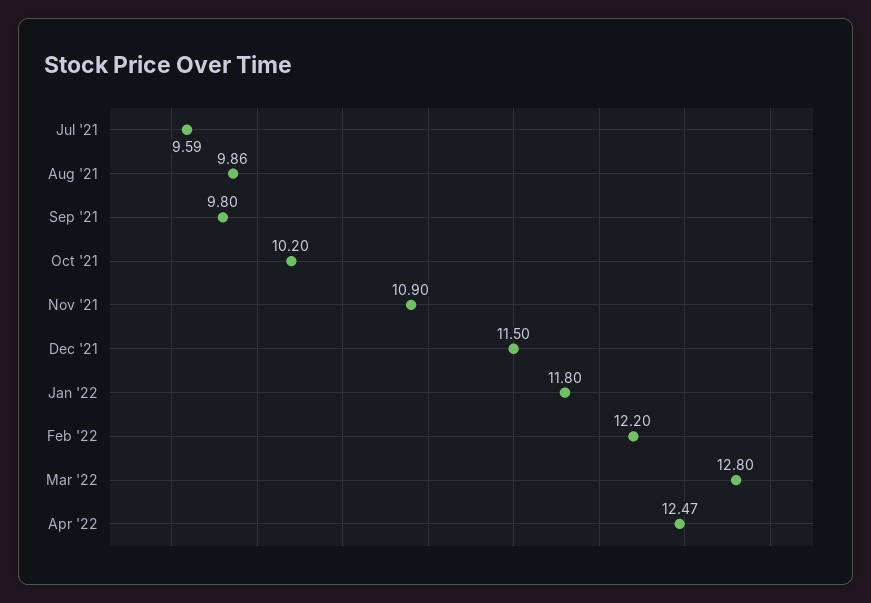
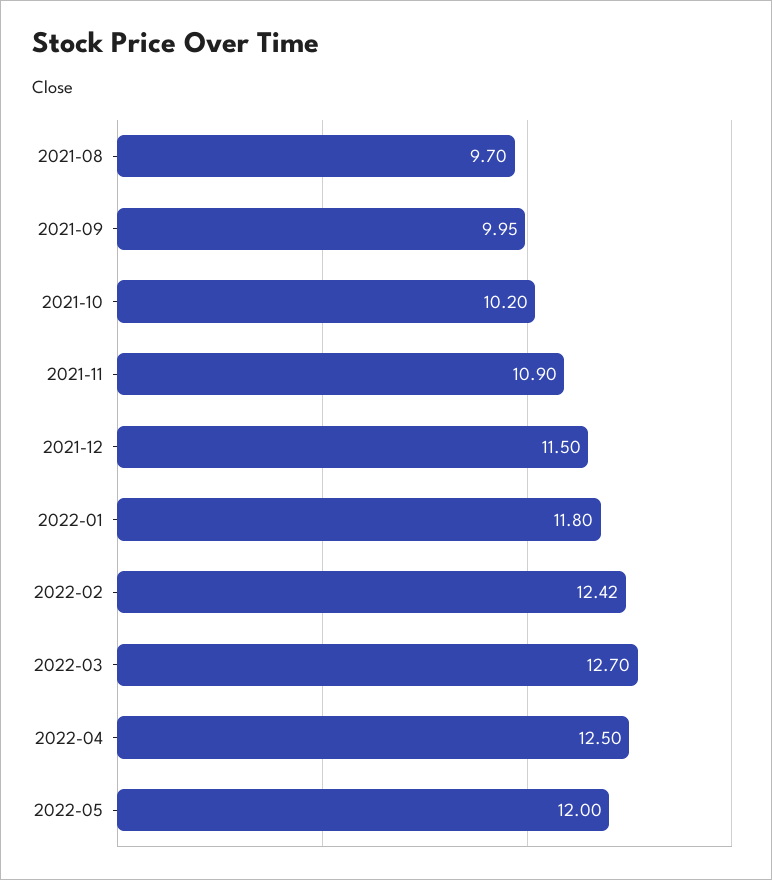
Jul '21: 9.59 -> none
Aug '21: 9.86 -> 9.7
Sep '21: 9.8 -> 9.95
Feb '22: 12.2 -> 12.42
Mar '22: 12.8 -> 12.7
Apr '22: 12.47 -> 12.5
2022-05: none -> 12

